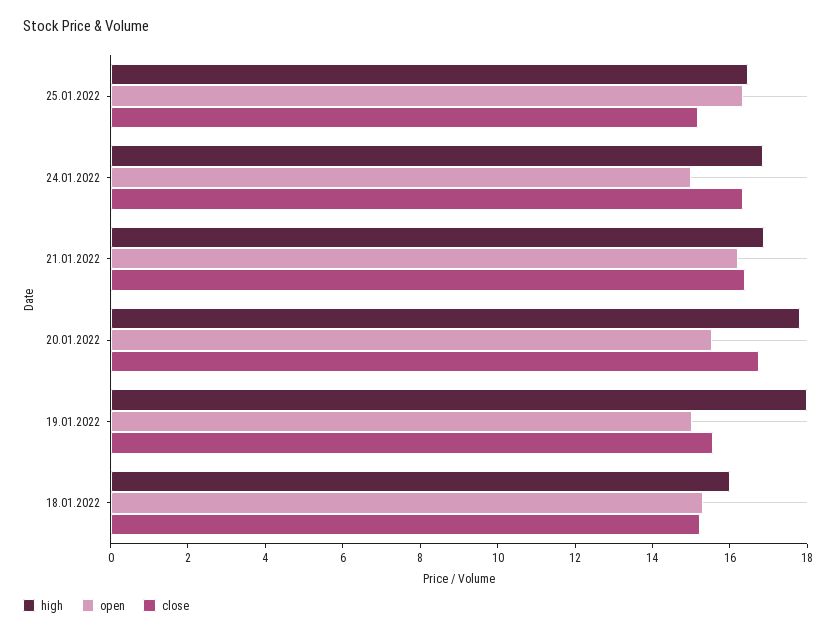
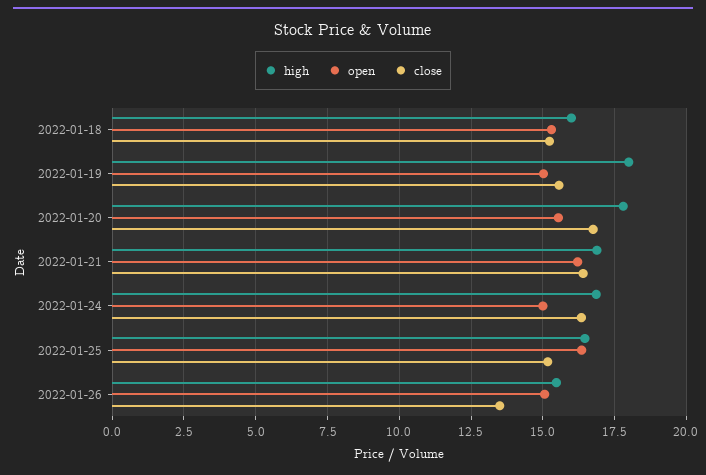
high, 2022-01-26: none -> 15.5
open, 2022-01-26: none -> 15
close, 2022-01-26: none -> 13.5

